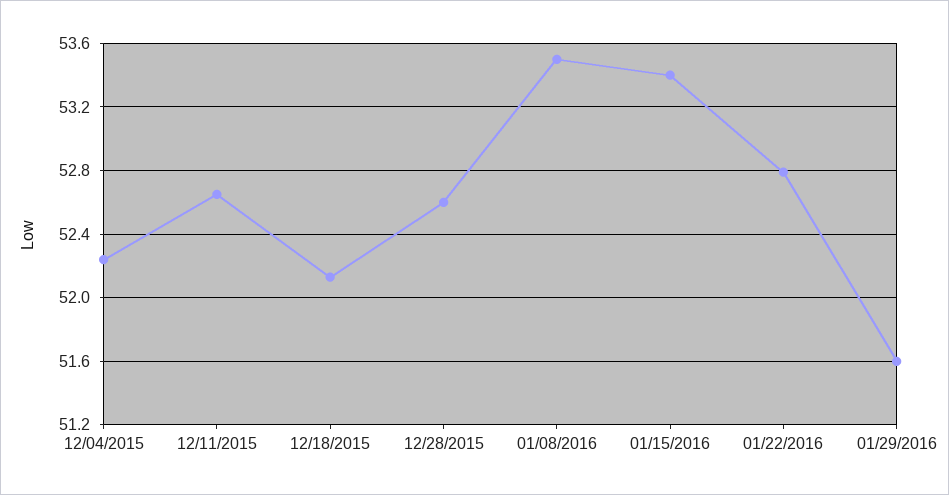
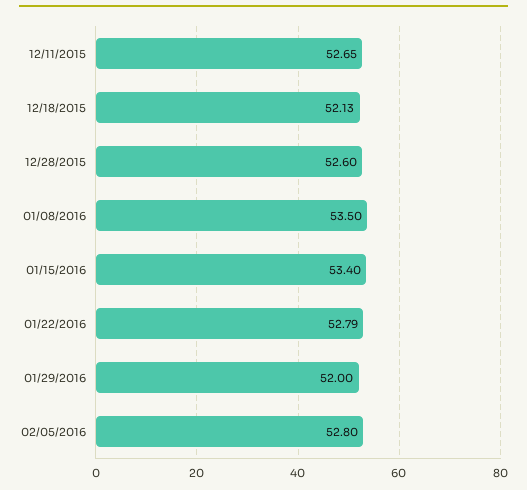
12/04/2015: 52.25 -> none
01/29/2016: 51.6 -> 52
02/05/2016: none -> 52.8

